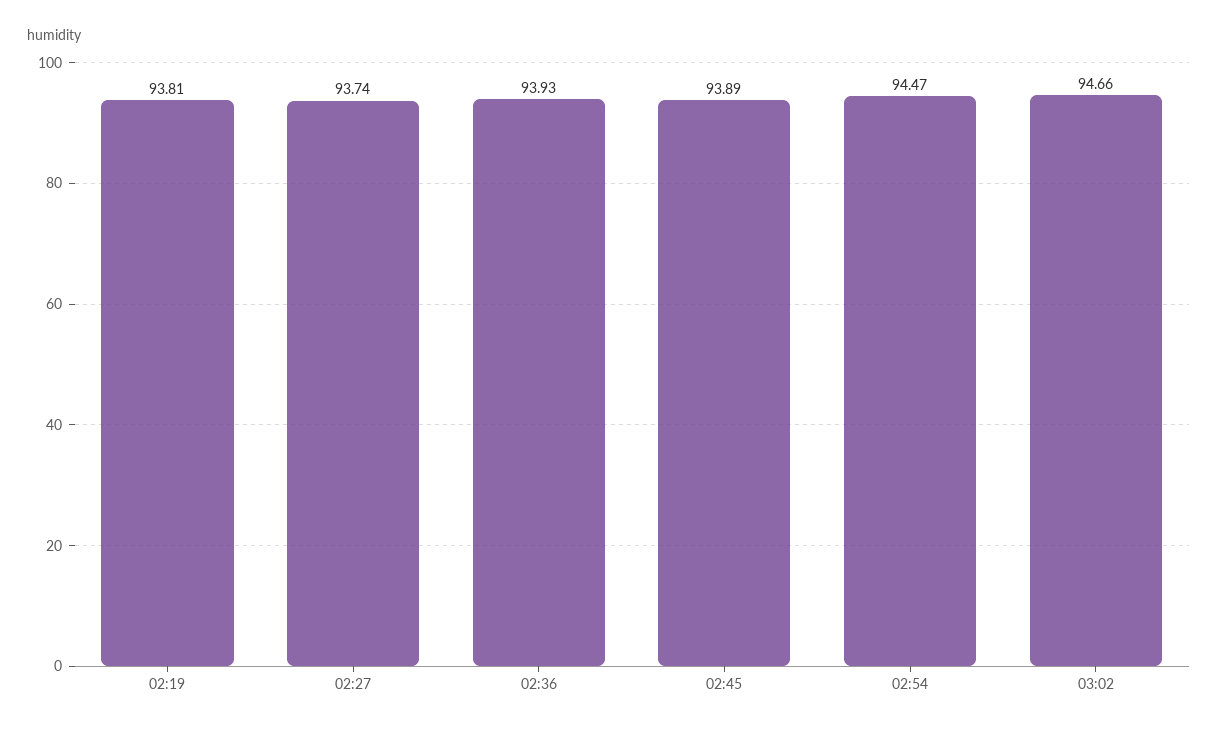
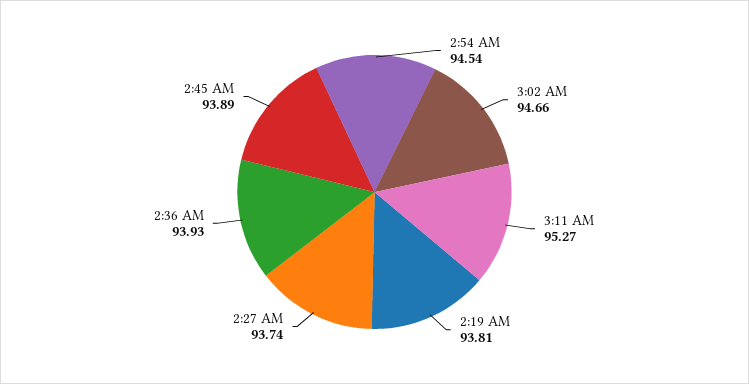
02:54: 94.47 -> 94.54
3:11 AM: none -> 95.27

